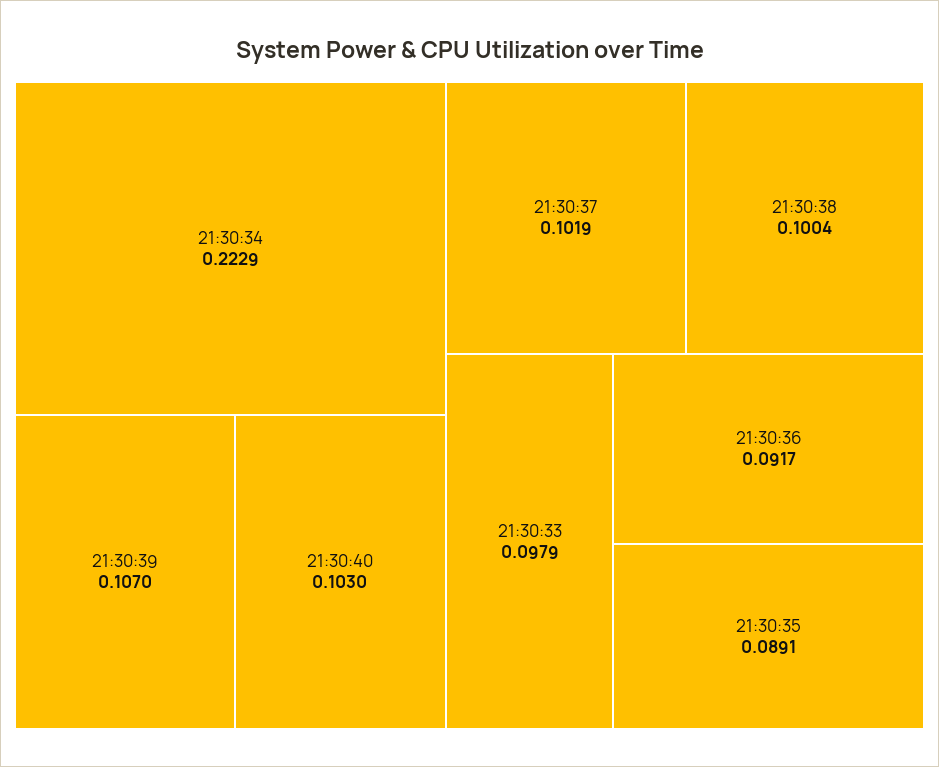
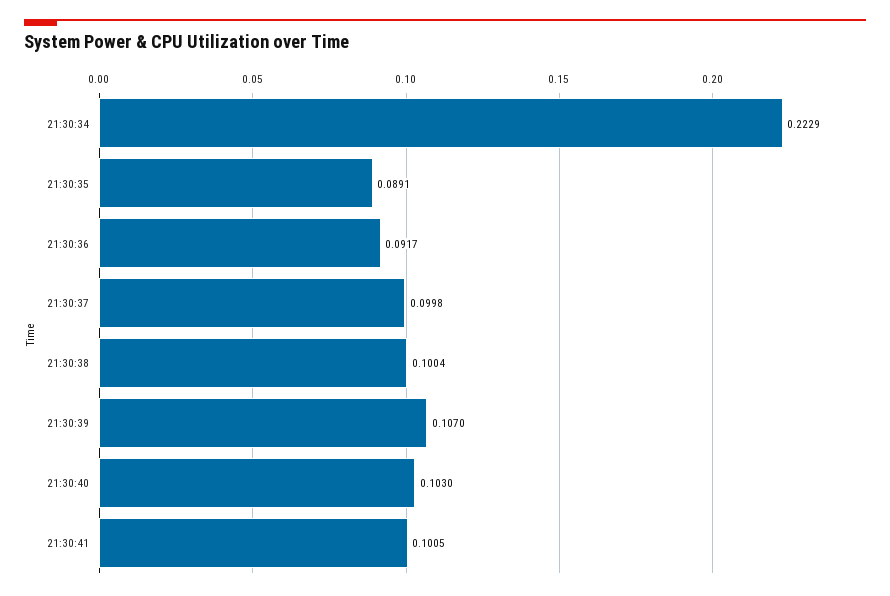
21:30:37: 0.1019 -> 0.0998
21:30:33: 0.0979 -> none
21:30:41: none -> 0.1005

